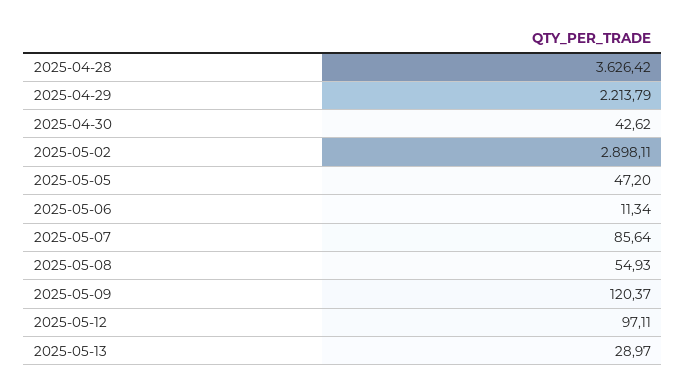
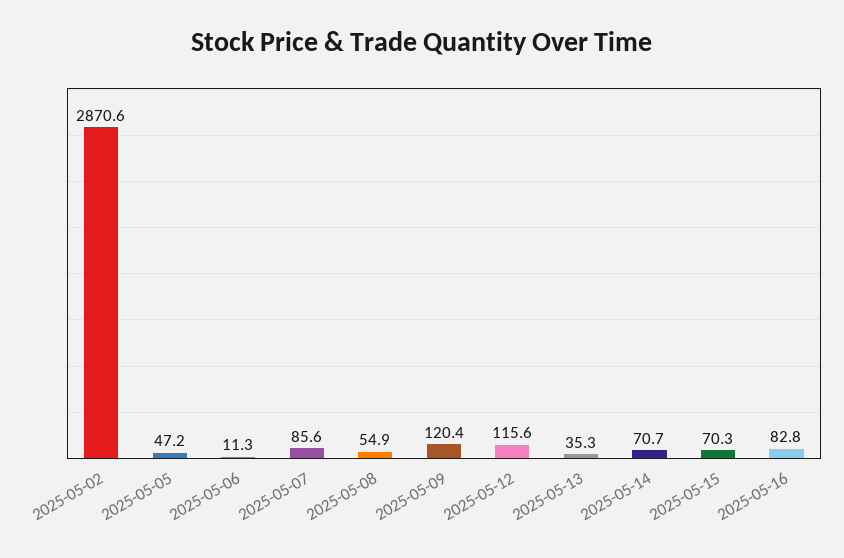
2025-04-28: 3626.42 -> none
2025-04-29: 2213.79 -> none
2025-04-30: 42.62 -> none
2025-05-02: 2898.11 -> 2870.6
2025-05-12: 97.11 -> 115.6
2025-05-13: 28.97 -> 35.3
2025-05-14: none -> 70.7
2025-05-15: none -> 70.3
2025-05-16: none -> 82.8

